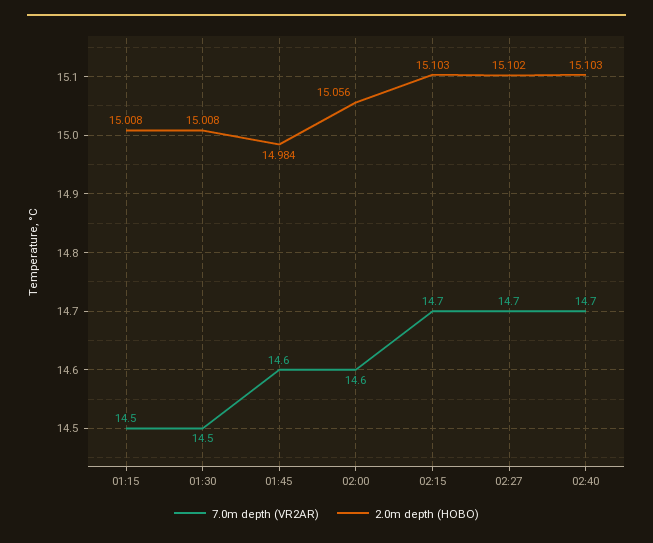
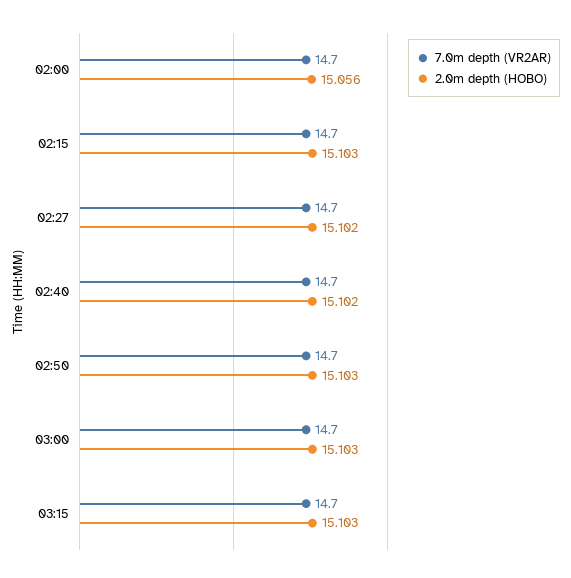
7.0m depth (VR2AR), 01:15: 14.5 -> none
2.0m depth (HOBO), 01:15: 15.008 -> none
7.0m depth (VR2AR), 01:30: 14.5 -> none
2.0m depth (HOBO), 01:30: 15.008 -> none
7.0m depth (VR2AR), 01:45: 14.6 -> none
2.0m depth (HOBO), 01:45: 14.984 -> none
7.0m depth (VR2AR), 02:00: 14.6 -> 14.7
2.0m depth (HOBO), 02:40: 15.103 -> 15.102
7.0m depth (VR2AR), 02:50: none -> 14.7
2.0m depth (HOBO), 02:50: none -> 15.103
7.0m depth (VR2AR), 03:00: none -> 14.7
2.0m depth (HOBO), 03:00: none -> 15.103
7.0m depth (VR2AR), 03:15: none -> 14.7
2.0m depth (HOBO), 03:15: none -> 15.103

